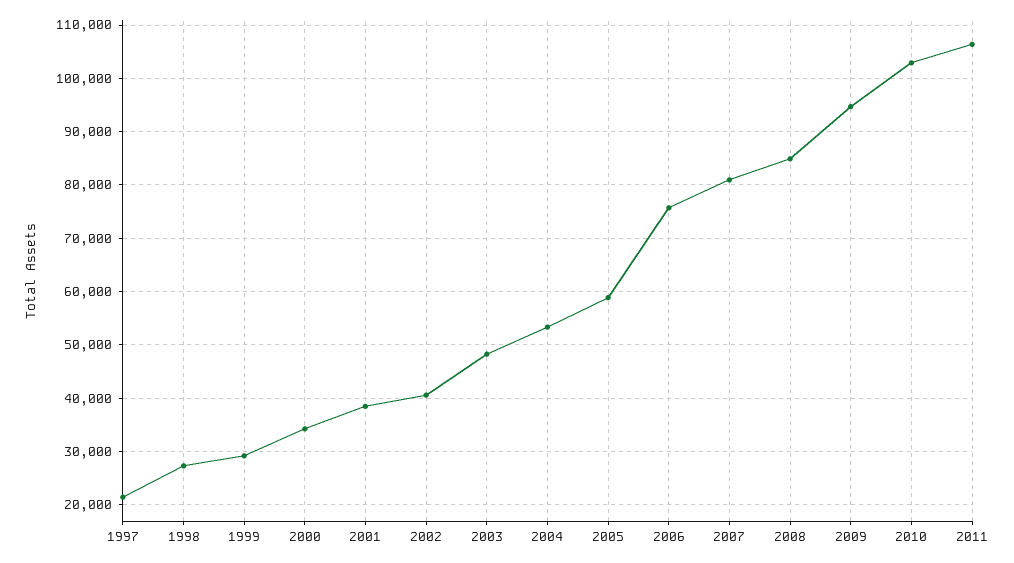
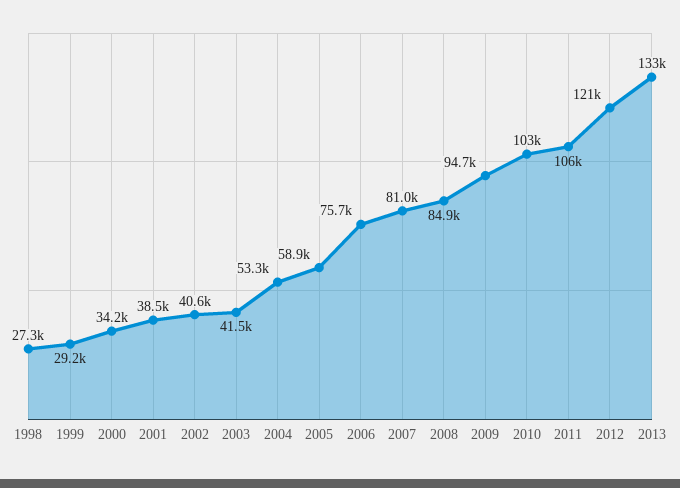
1997: 22000 -> none
2003: 48000 -> 41500
2012: none -> 121000
2013: none -> 133000

